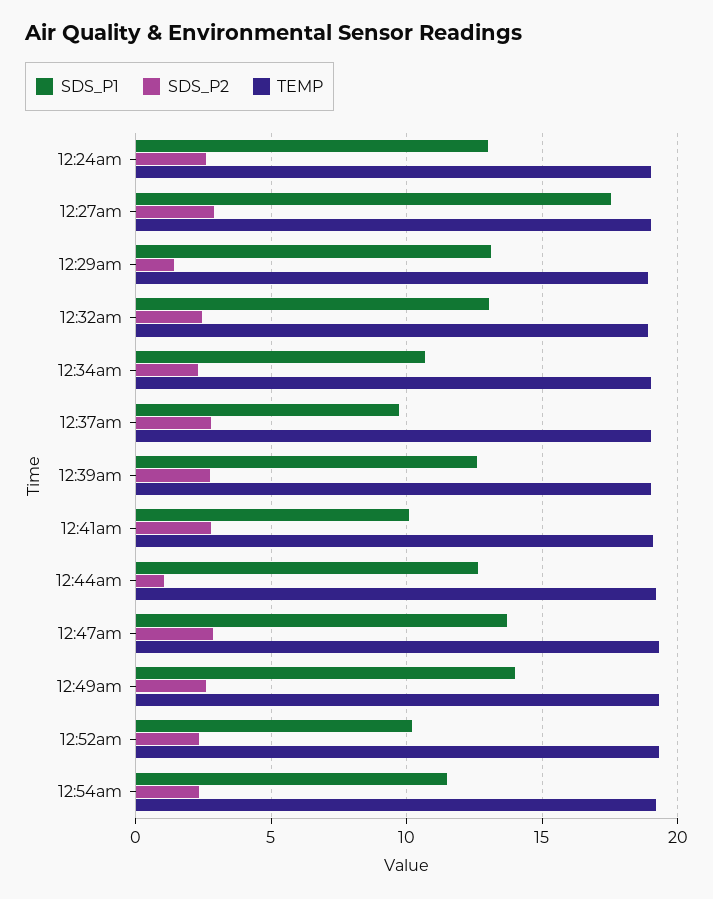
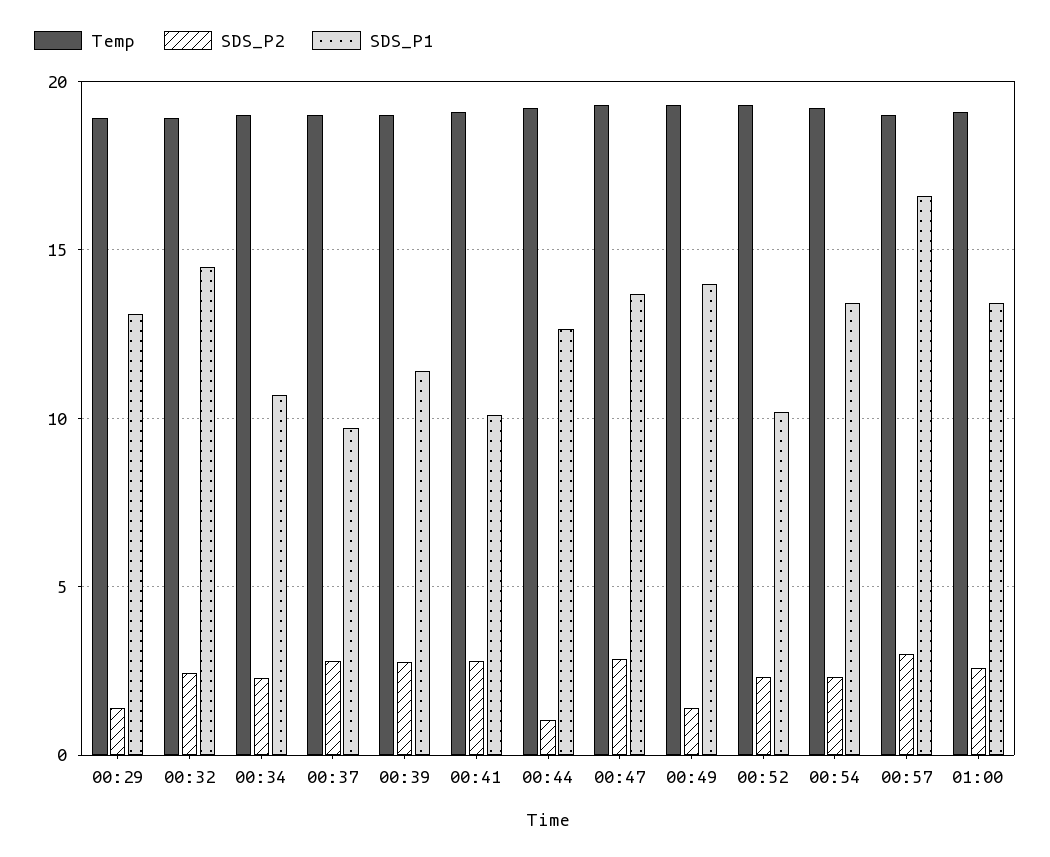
SDS_P1, 12:24am: 13 -> none
SDS_P2, 12:24am: 2.5 -> none
TEMP, 12:24am: 19 -> none
SDS_P1, 12:27am: 17.5 -> none
SDS_P2, 12:27am: 3 -> none
TEMP, 12:27am: 19 -> none
SDS_P1, 12:32am: 13 -> 14.5
SDS_P1, 12:39am: 12.5 -> 11.5
SDS_P2, 12:49am: 2.5 -> 1.5
SDS_P1, 12:54am: 11.5 -> 13.5
TEMP, 00:57: none -> 19
SDS_P2, 00:57: none -> 3
SDS_P1, 00:57: none -> 16.5
TEMP, 01:00: none -> 19
SDS_P2, 01:00: none -> 2.5
SDS_P1, 01:00: none -> 13.5

